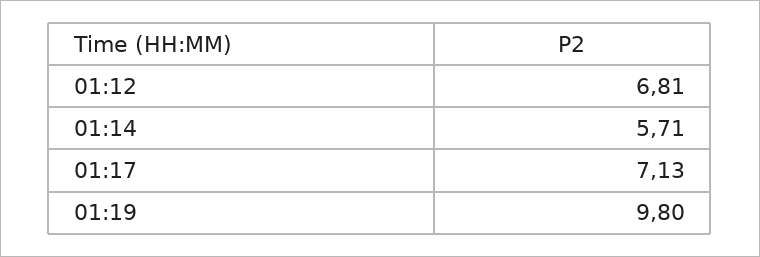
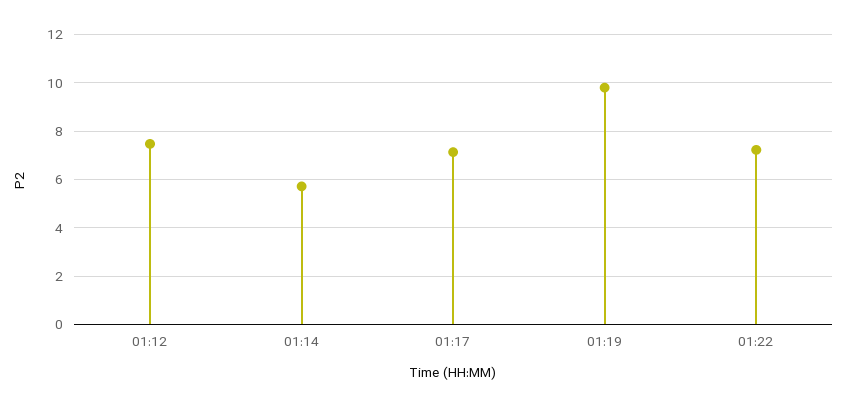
01:12: 6.81 -> 7.5
01:22: none -> 7.25

